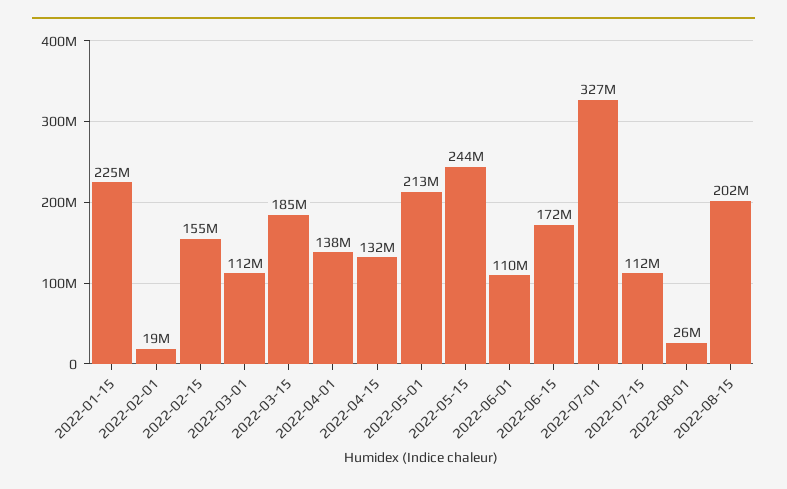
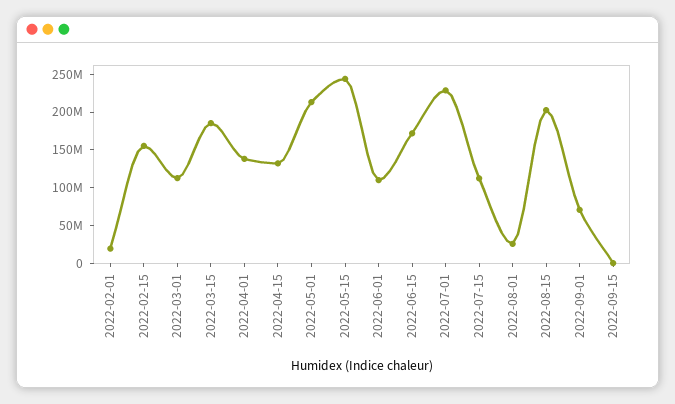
2022-01-15: 225000000 -> none
2022-07-01: 327000000 -> 225000000
2022-09-01: none -> 75000000
2022-09-15: none -> 0

